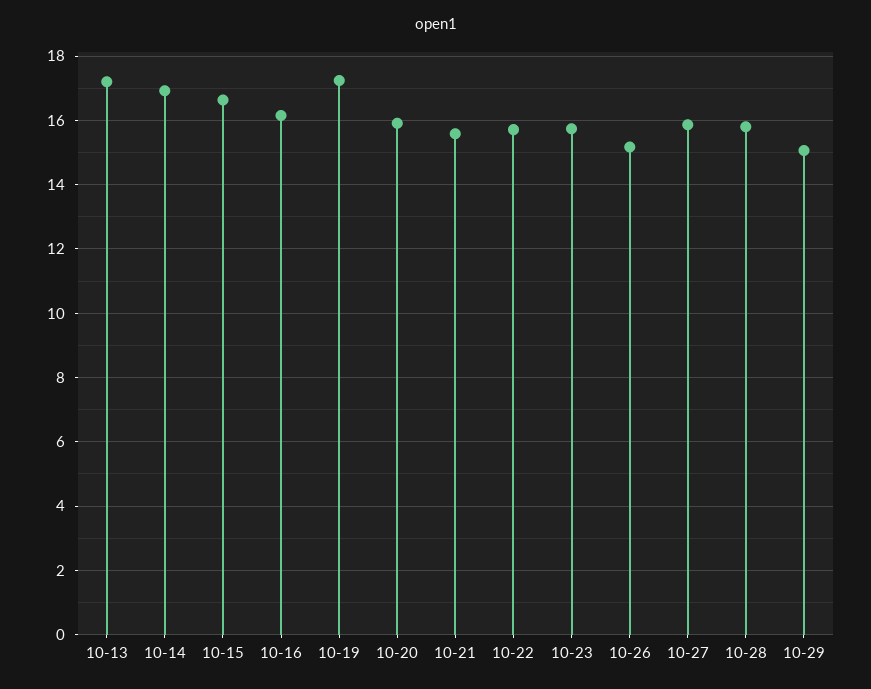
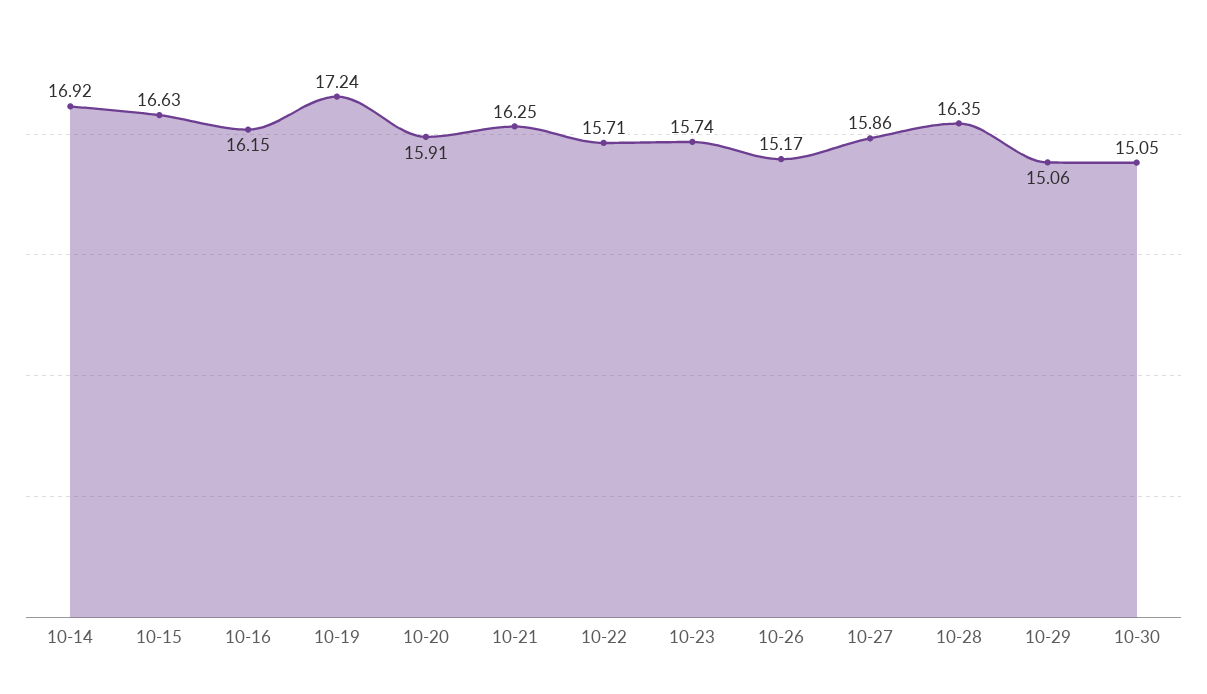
10-13: 17.2 -> none
10-21: 15.6 -> 16.25
10-28: 15.8 -> 16.35
10-30: none -> 15.05

